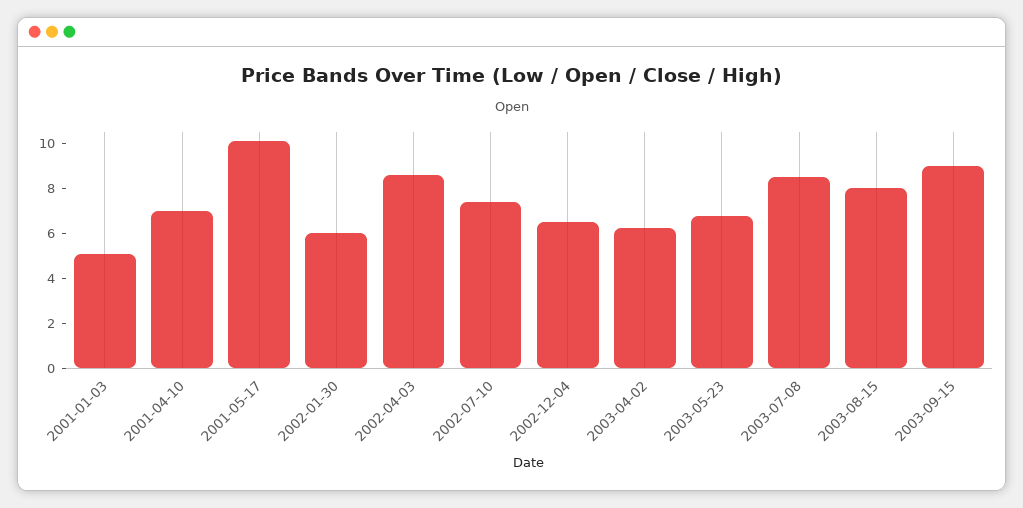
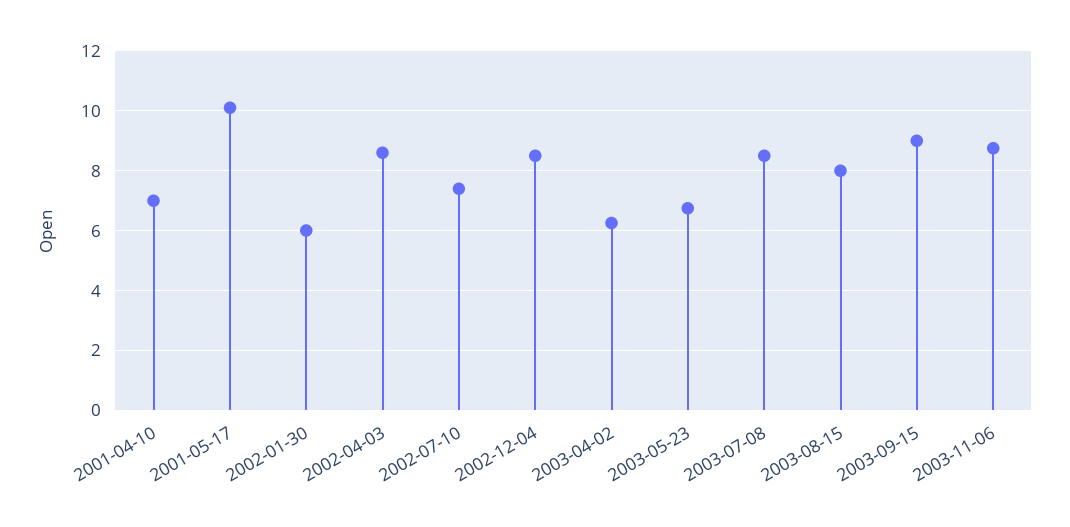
2001-01-03: 5 -> none
2002-12-04: 6.5 -> 8.5
2003-11-06: none -> 8.75

